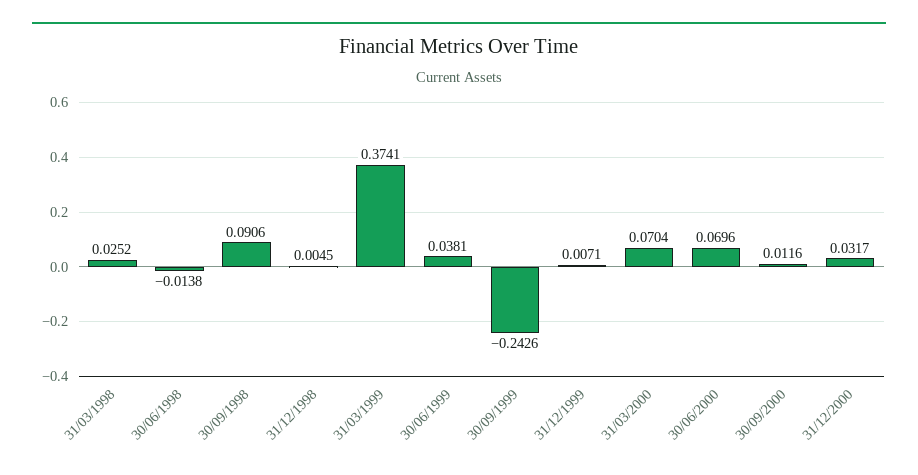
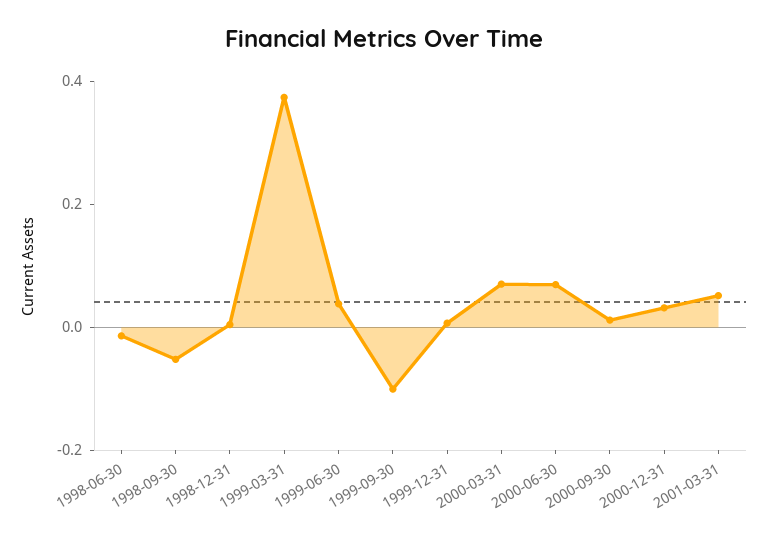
31/03/1998: 0.0252 -> none
30/09/1998: 0.0906 -> -0.05
30/09/1999: -0.2426 -> -0.1
2001-03-31: none -> 0.05

